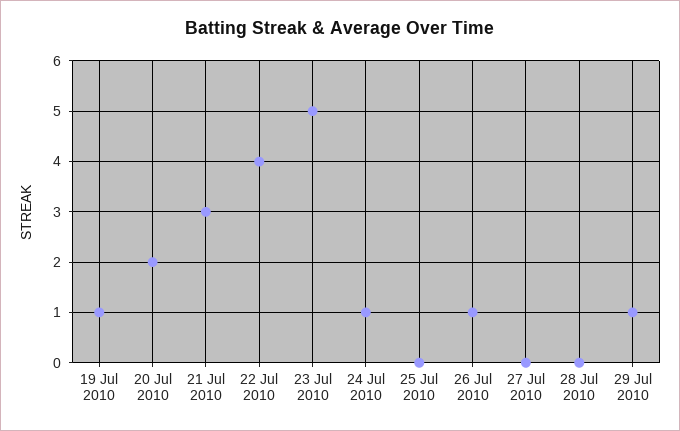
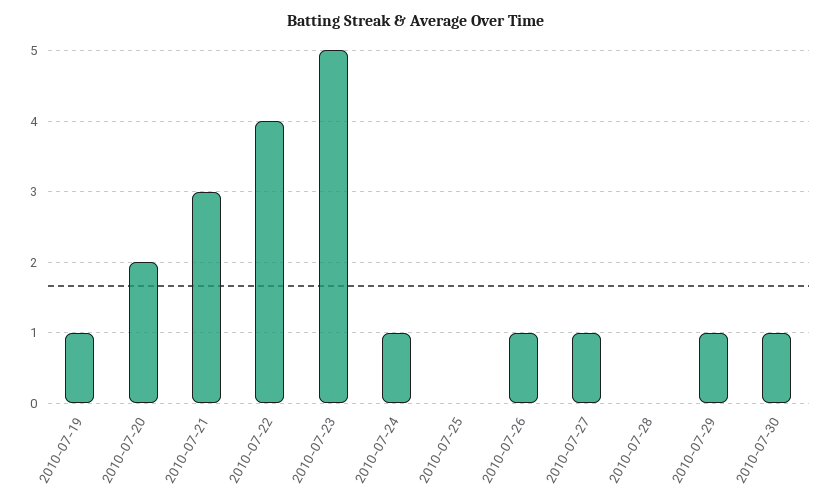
27 Jul 2010: 0 -> 1
2010-07-30: none -> 1

